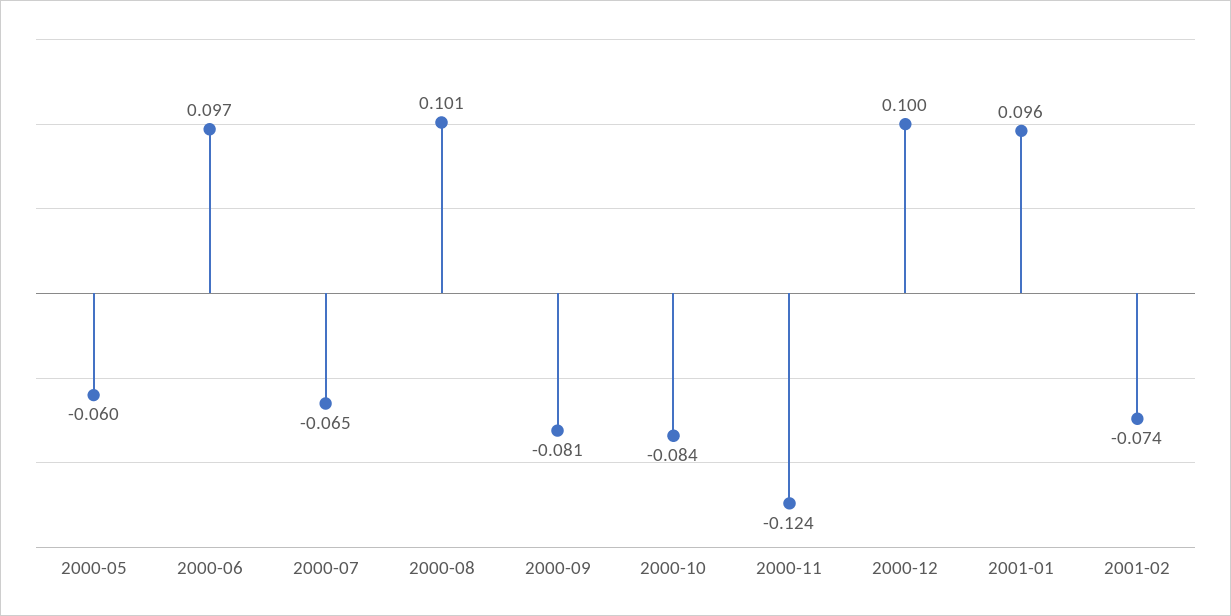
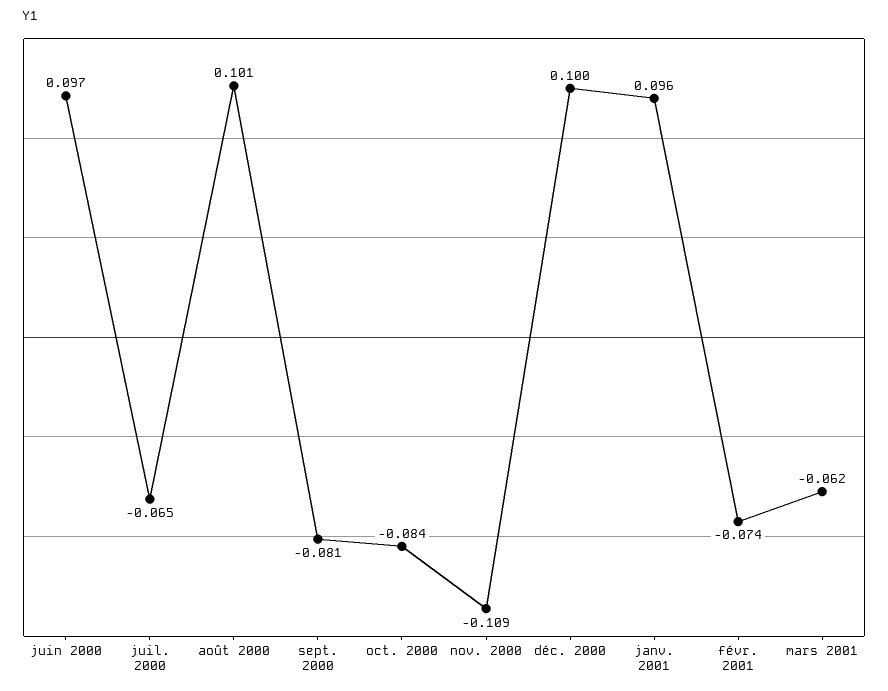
2000-05: -0.06 -> none
2000-11: -0.124 -> -0.109
mars 2001: none -> -0.062

